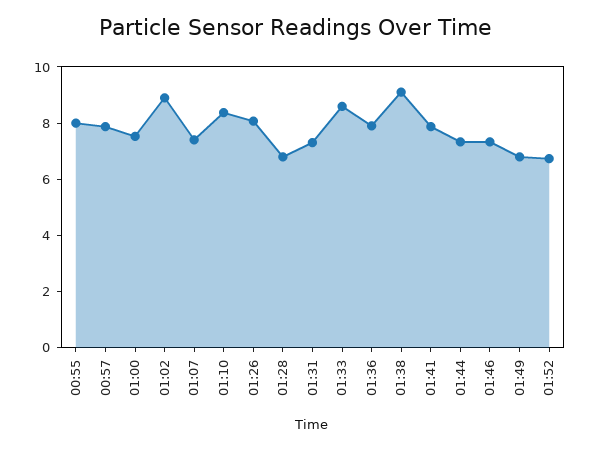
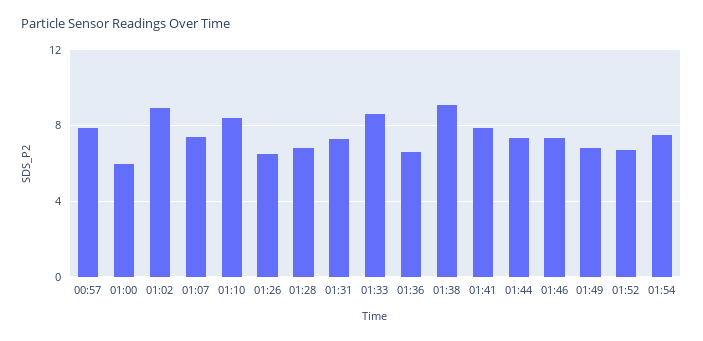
00:55: 8 -> none
01:00: 7.5 -> 6
01:26: 8 -> 6.5
01:36: 8 -> 6.5
01:54: none -> 7.5

